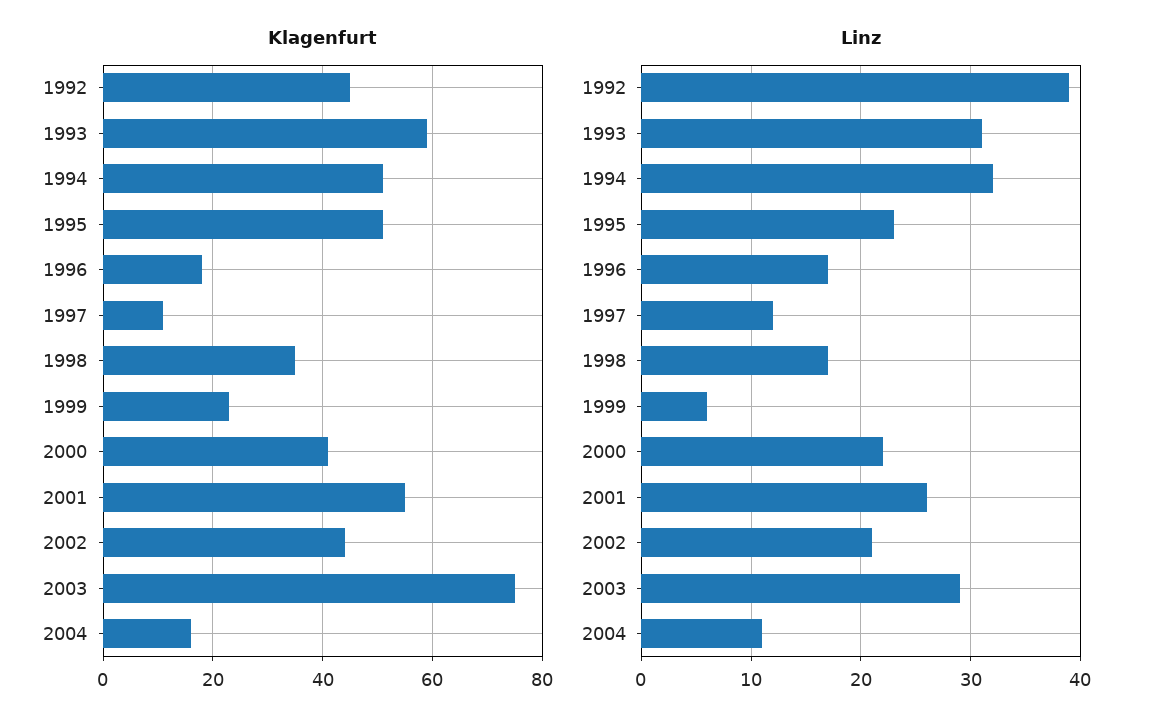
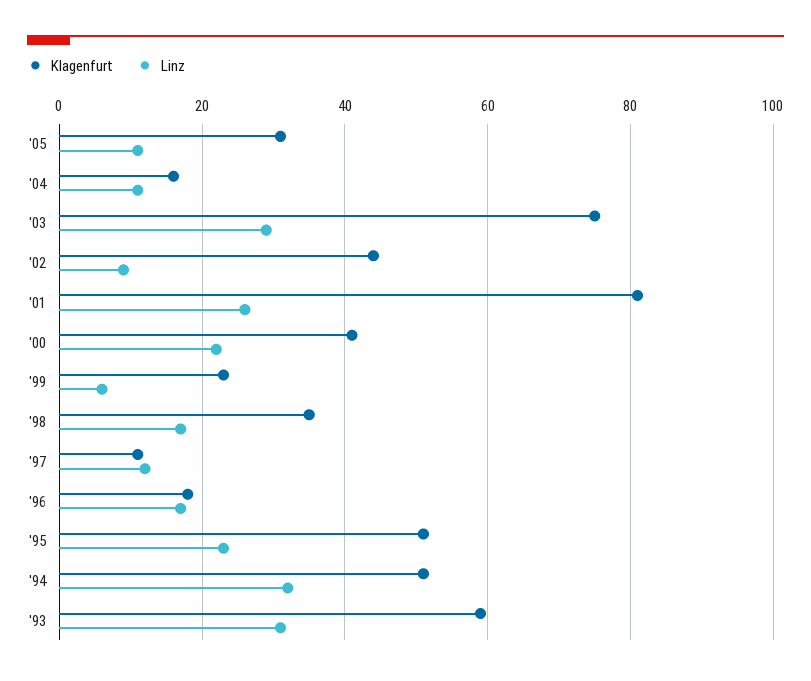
Klagenfurt, 1992: 45 -> none
Klagenfurt, 2001: 55 -> 80
Linz, 1992: 39 -> none
Linz, 2002: 21 -> 10
Klagenfurt, '05: none -> 30
Linz, '05: none -> 10

